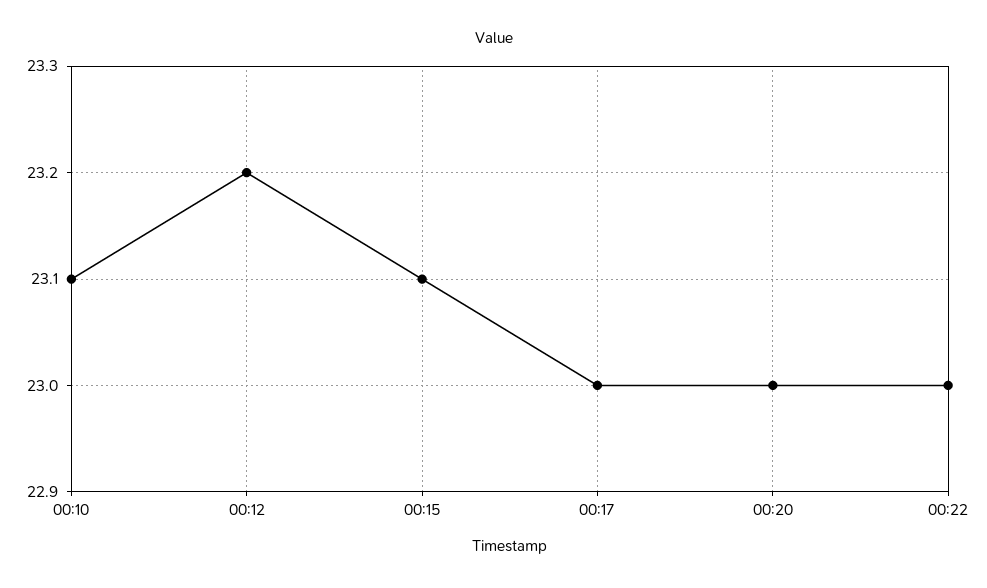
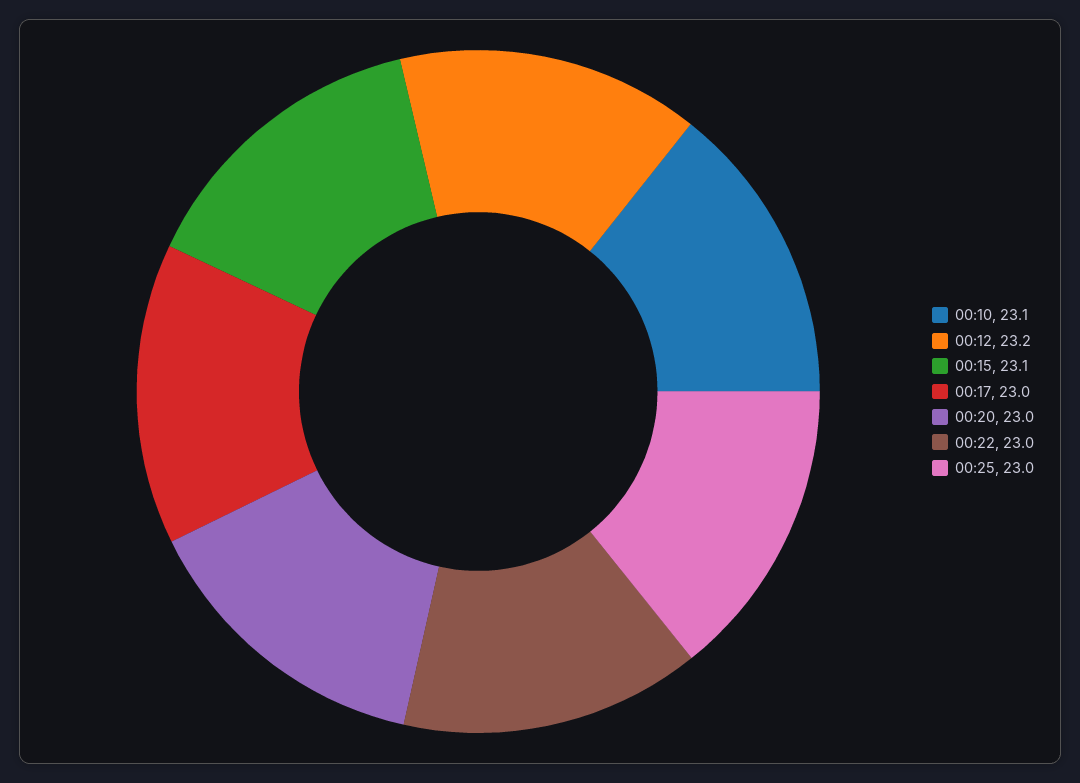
00:25: none -> 23

